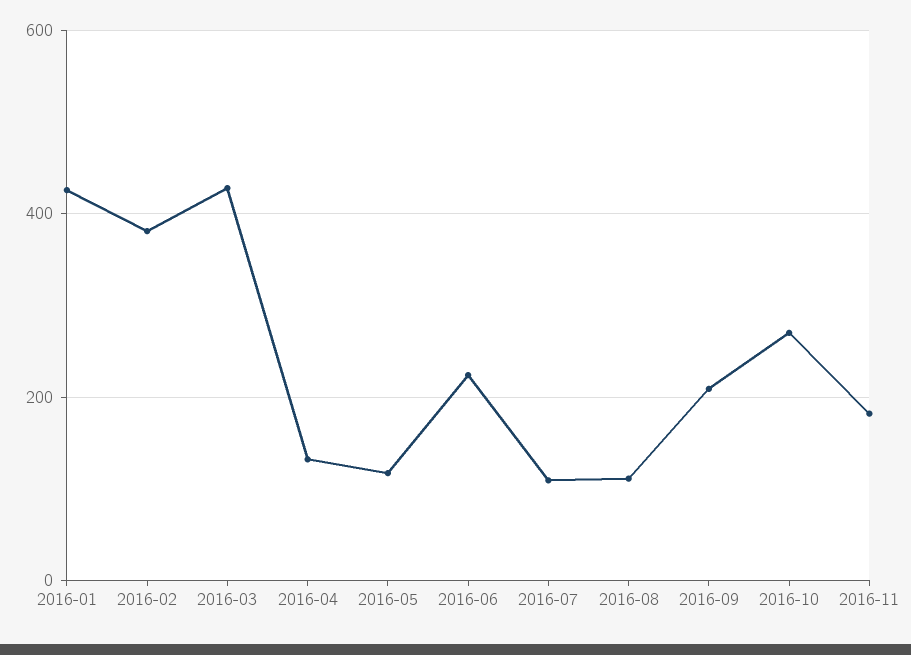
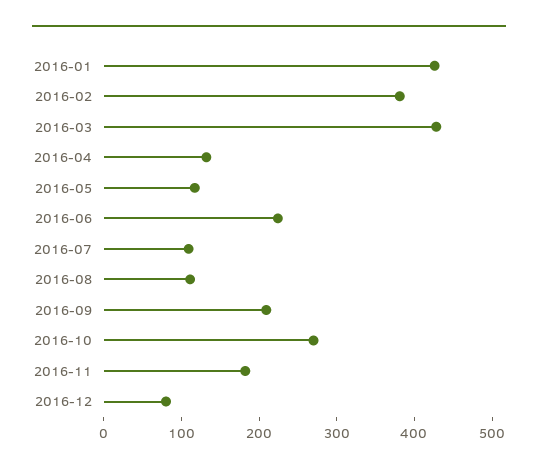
2016-12: none -> 80

